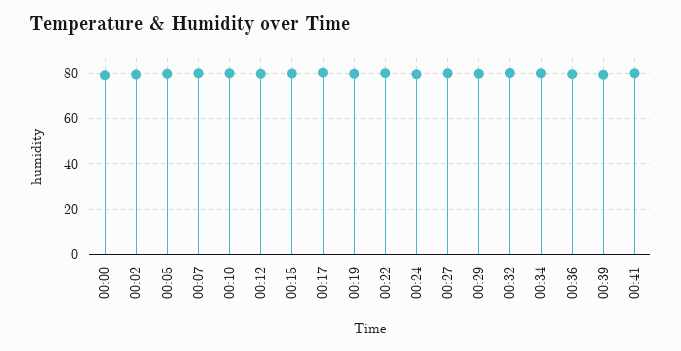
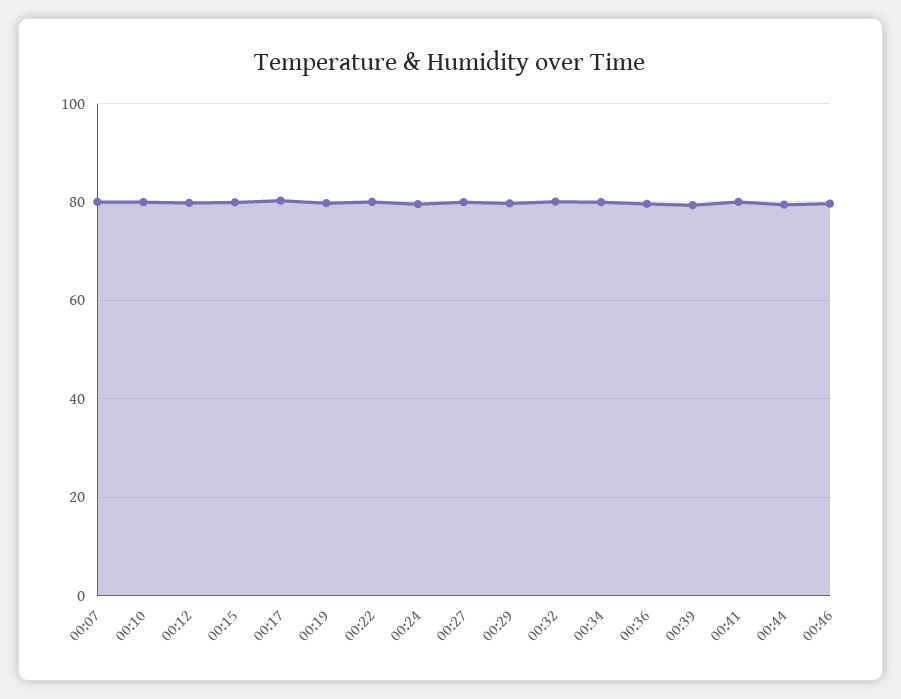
00:00: 80 -> none
00:02: 80 -> none
00:05: 80 -> none
00:44: none -> 80
00:46: none -> 80

